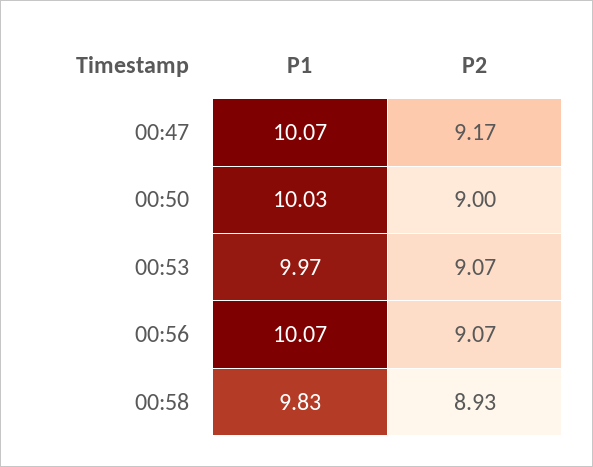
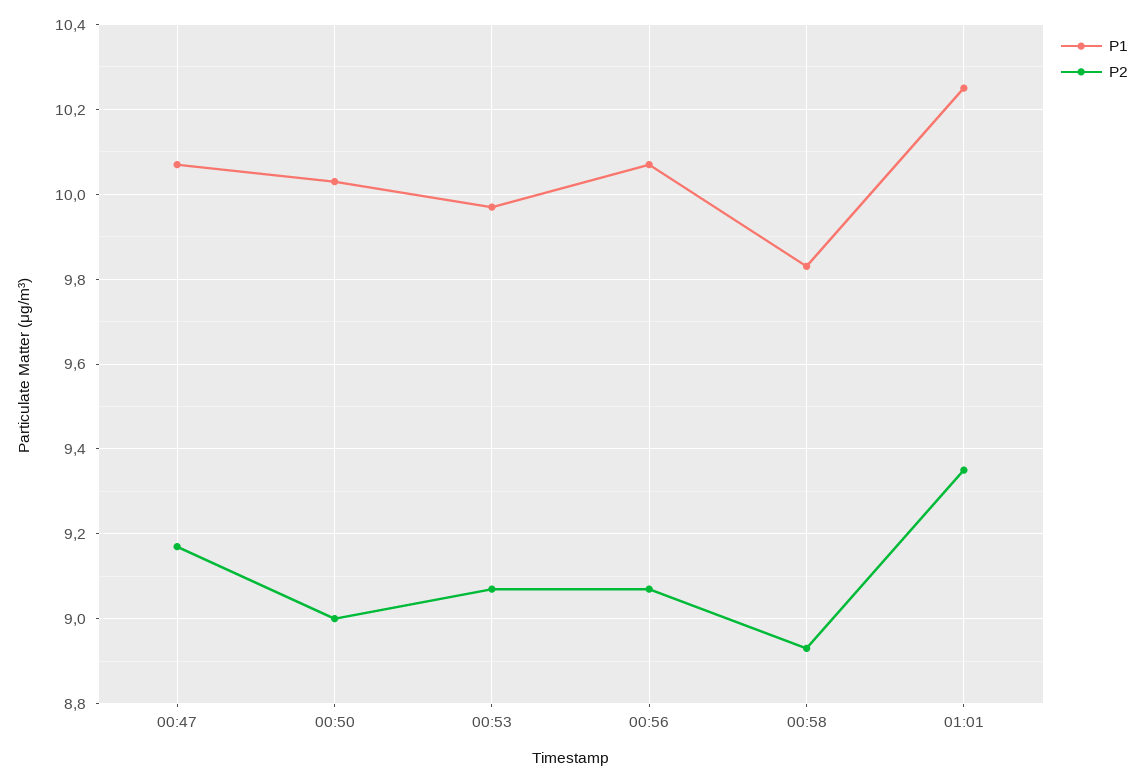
P1, 01:01: none -> 10.25
P2, 01:01: none -> 9.35

